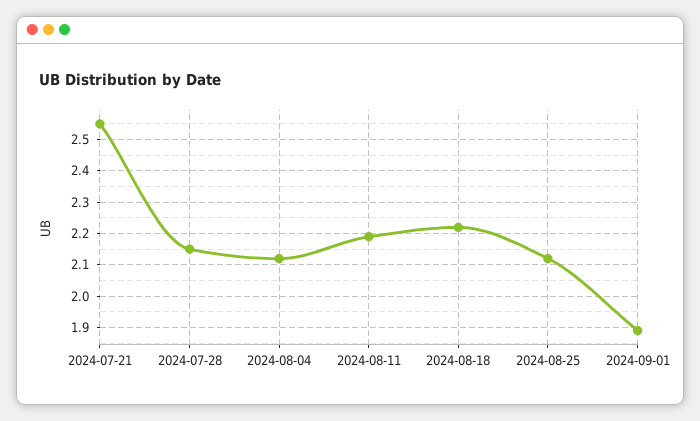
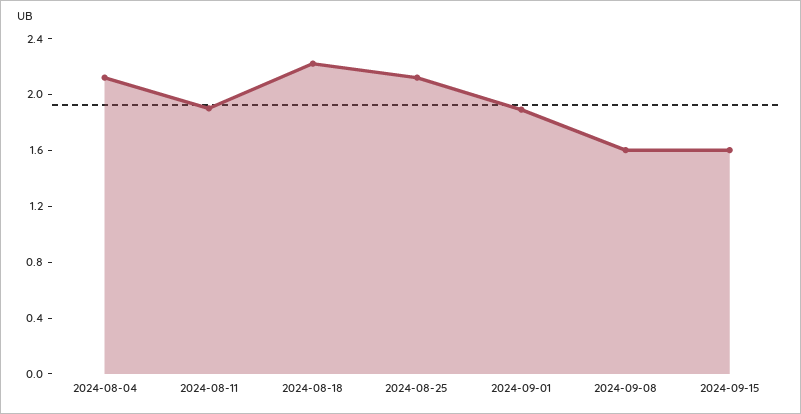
2024-07-21: 2.55 -> none
2024-07-28: 2.15 -> none
2024-08-11: 2.2 -> 1.9
2024-09-08: none -> 1.6
2024-09-15: none -> 1.6

